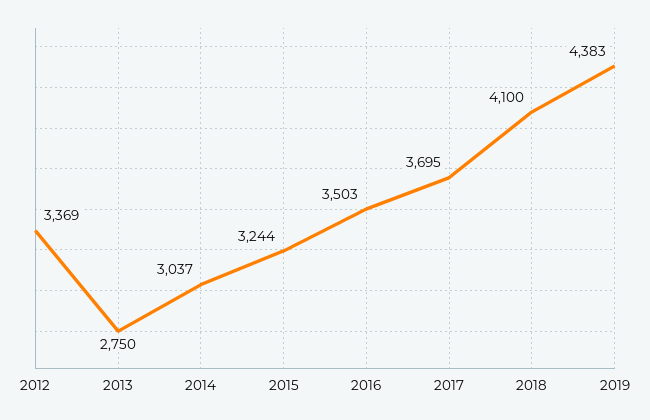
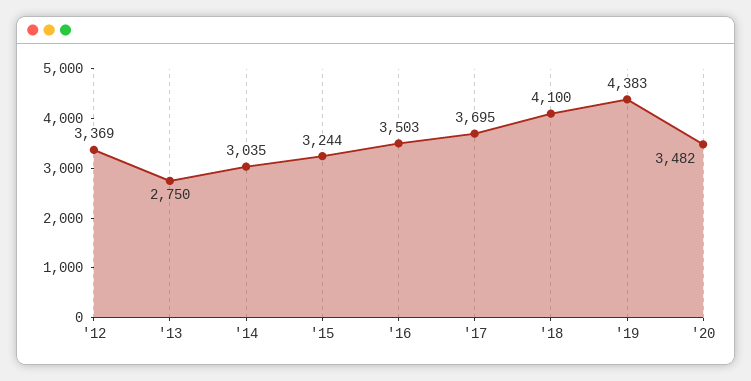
2014: 3037 -> 3035
'20: none -> 3482

